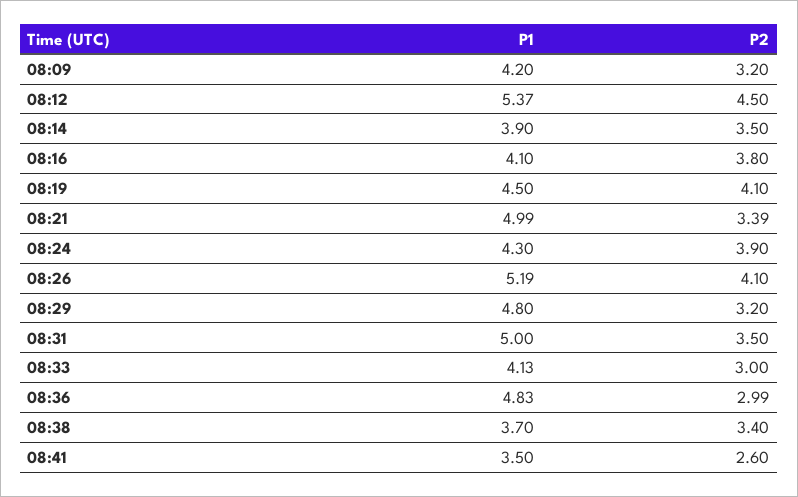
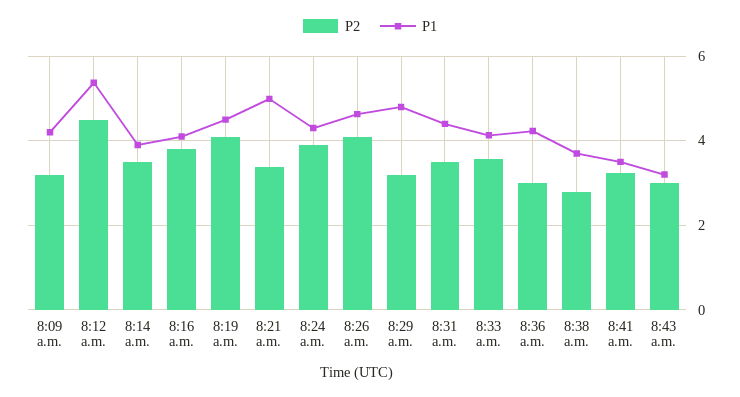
P1, 08:26: 5.19 -> 4.6
P1, 08:31: 5 -> 4.4
P2, 08:33: 3 -> 3.6
P1, 08:36: 4.83 -> 4.2
P2, 08:38: 3.4 -> 2.8
P2, 08:41: 2.6 -> 3.2
P2, 8:43 a.m.: none -> 3
P1, 8:43 a.m.: none -> 3.2

